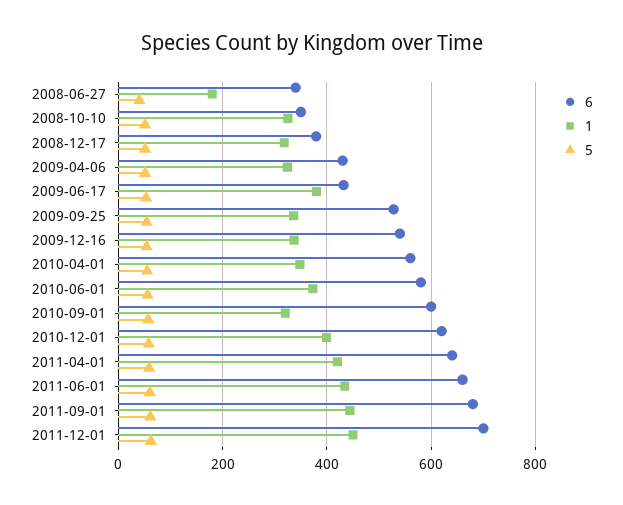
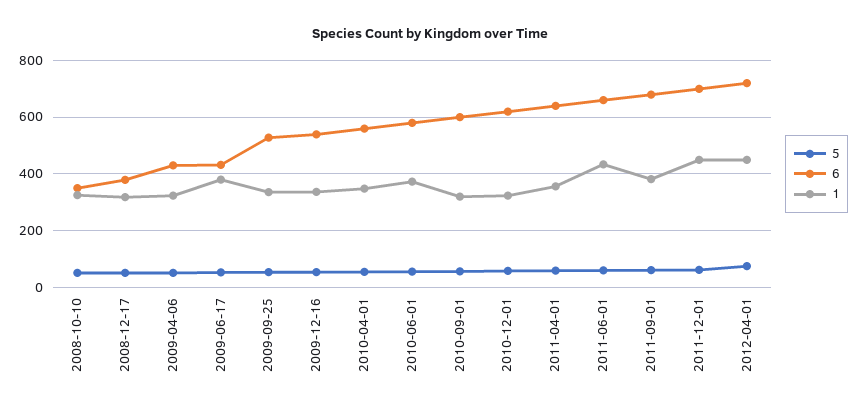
6, 2008-06-27: 340 -> none
1, 2008-06-27: 180 -> none
5, 2008-06-27: 40 -> none
1, 2010-12-01: 400 -> 325
1, 2011-04-01: 420 -> 350
1, 2011-09-01: 440 -> 375
5, 2012-04-01: none -> 75
6, 2012-04-01: none -> 725
1, 2012-04-01: none -> 450

